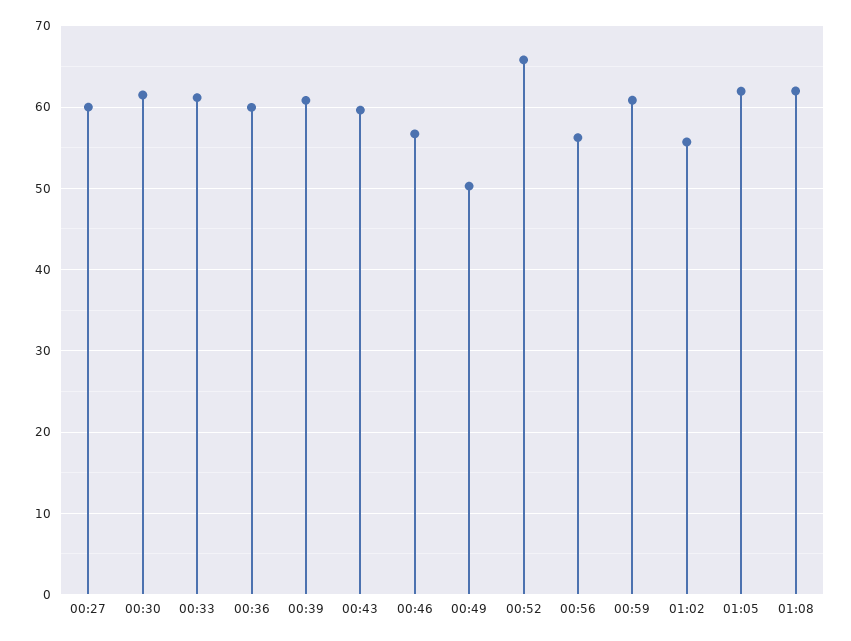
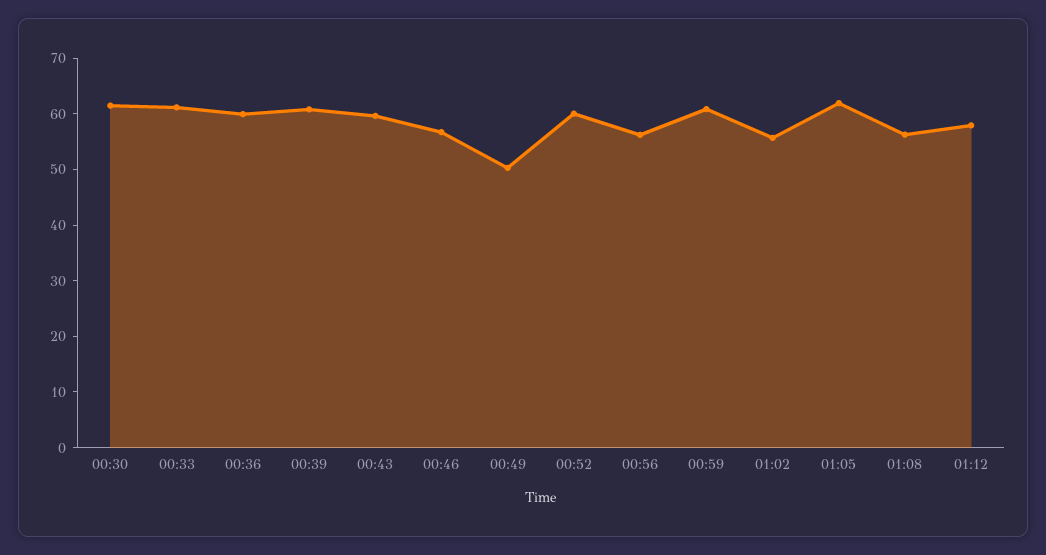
00:27: 60 -> none
00:52: 66 -> 60
01:08: 62 -> 56
01:12: none -> 58

